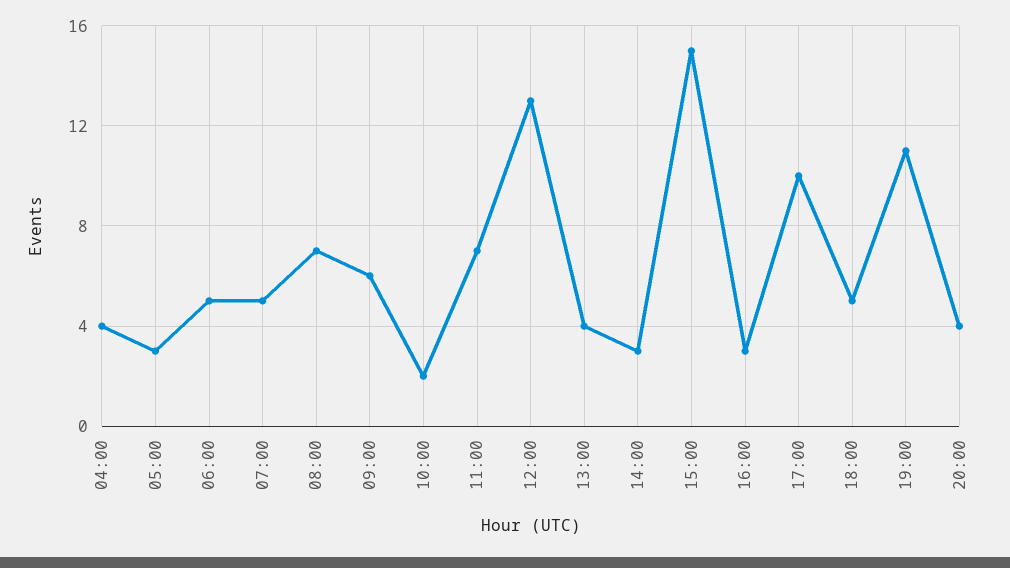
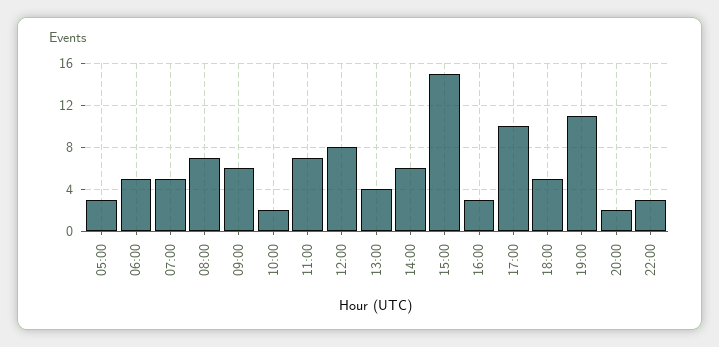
04:00: 4 -> none
12:00: 13 -> 8
14:00: 3 -> 6
20:00: 4 -> 2
22:00: none -> 3

